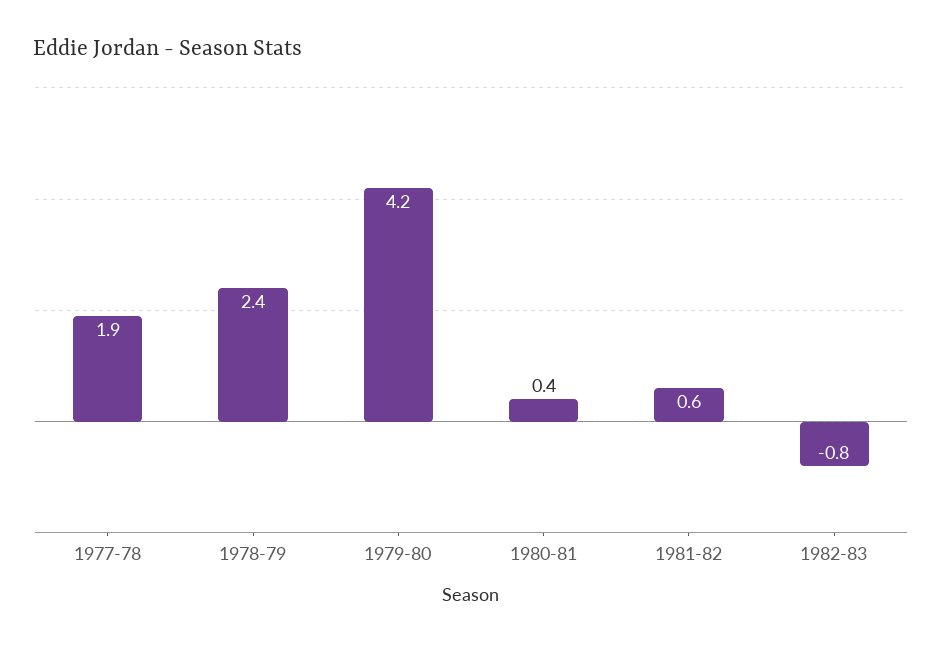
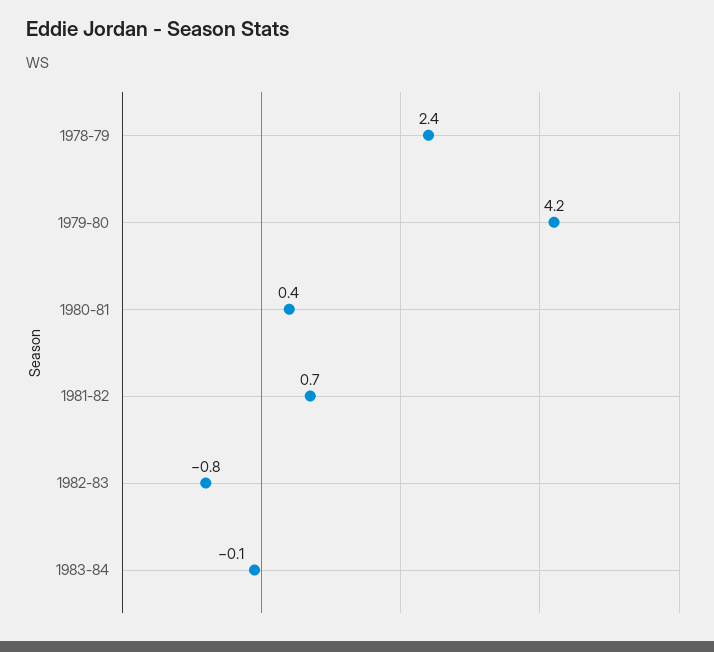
1977-78: 1.9 -> none
1981-82: 0.6 -> 0.7
1983-84: none -> -0.1

